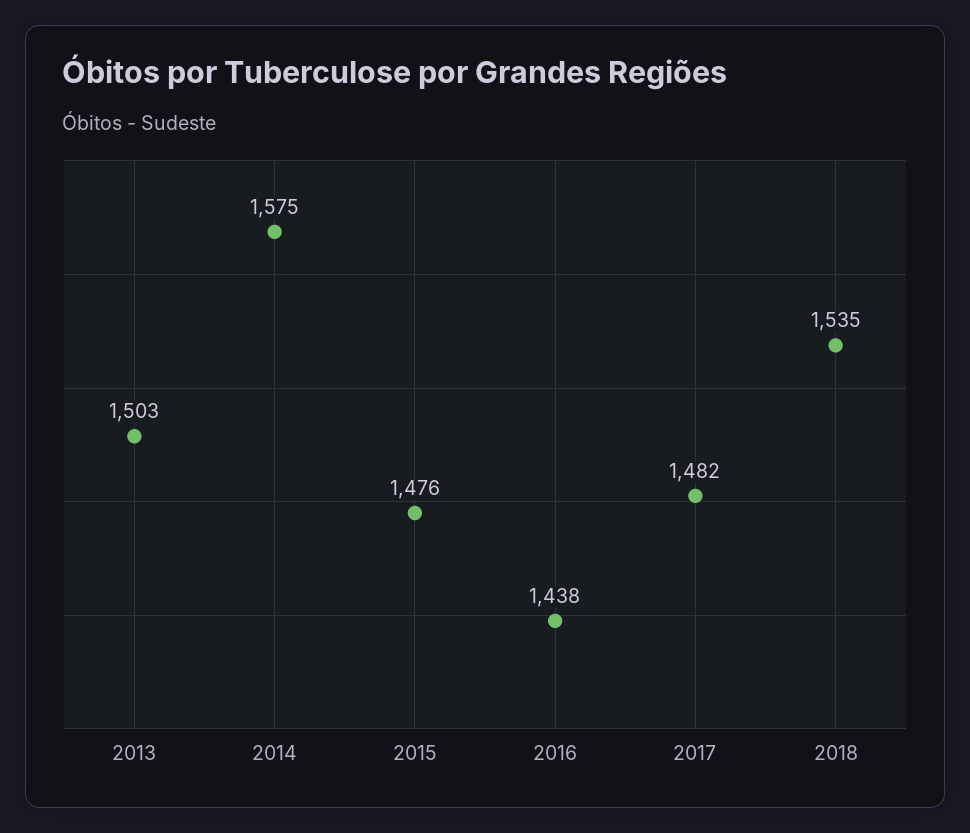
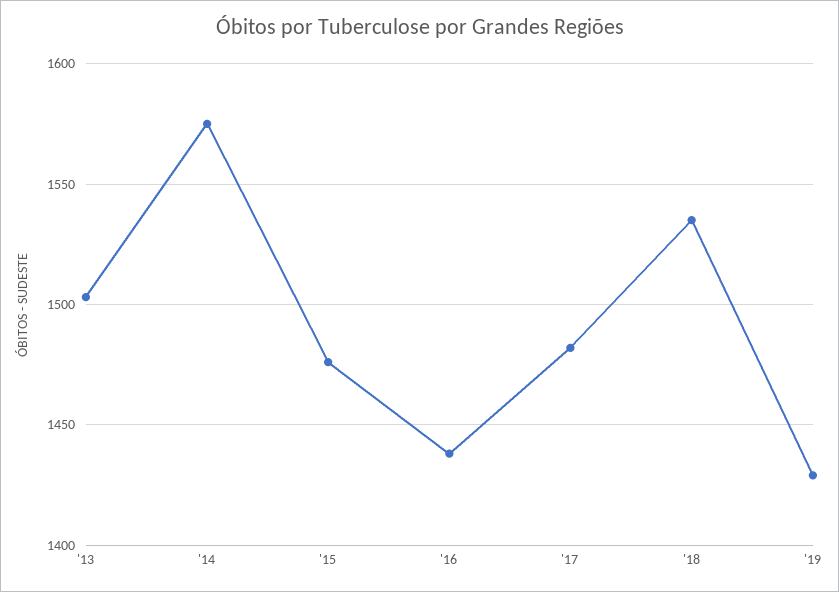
'19: none -> 1430

